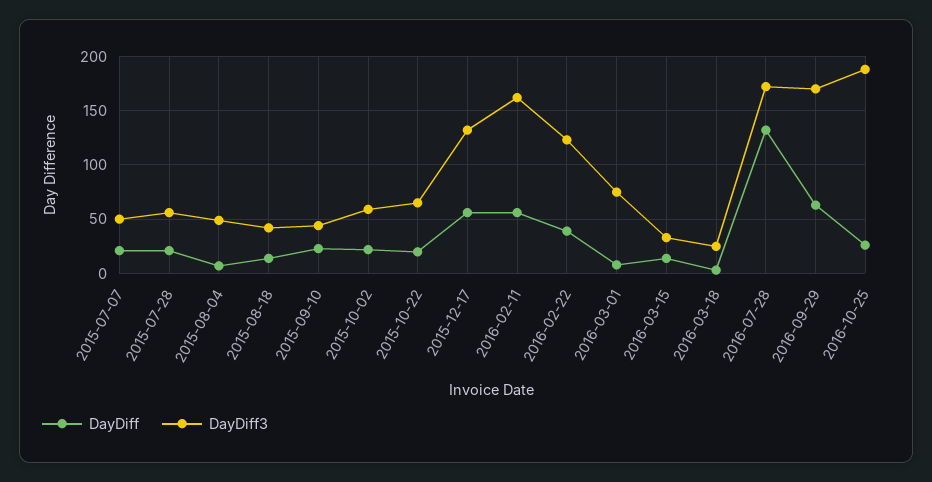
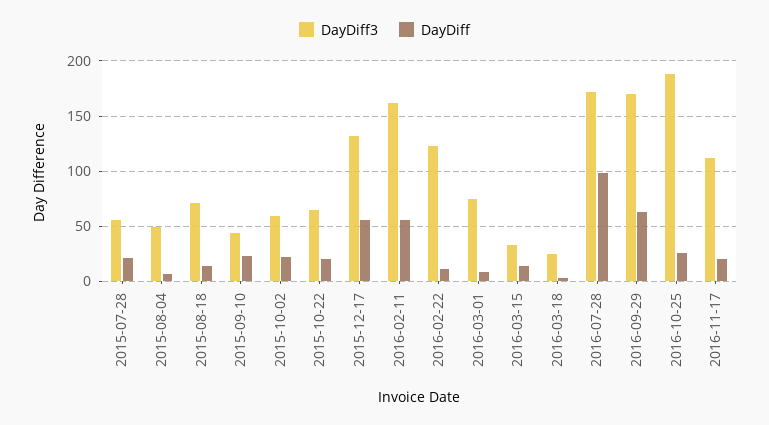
DayDiff, 2015-07-07: 20 -> none
DayDiff3, 2015-07-07: 50 -> none
DayDiff3, 2015-08-18: 40 -> 70
DayDiff, 2016-02-22: 40 -> 10
DayDiff, 2016-07-28: 130 -> 100
DayDiff3, 2016-11-17: none -> 110
DayDiff, 2016-11-17: none -> 20

